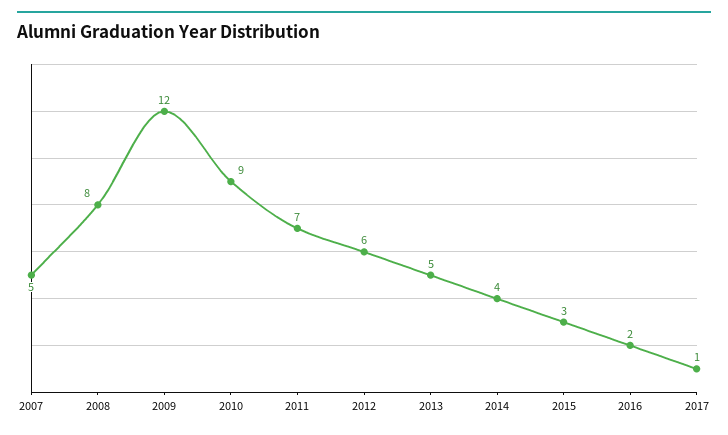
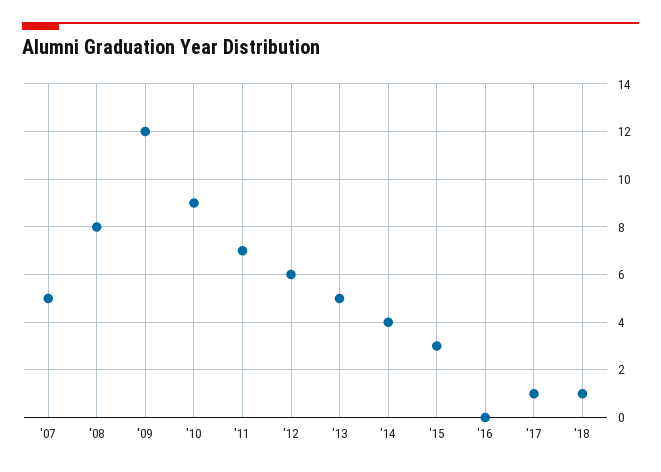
2016: 2 -> 0
'18: none -> 1

